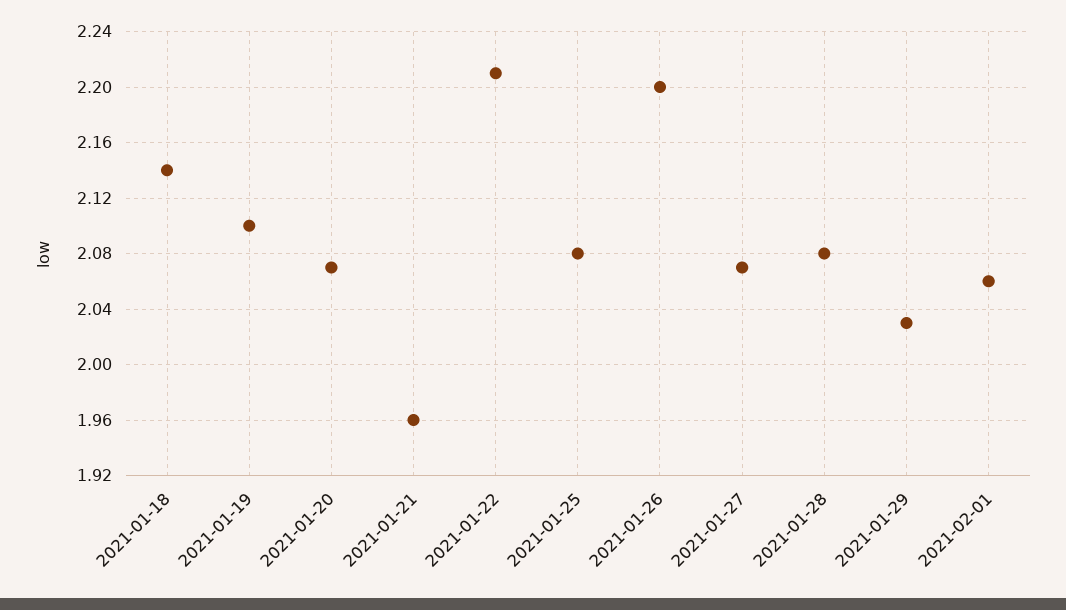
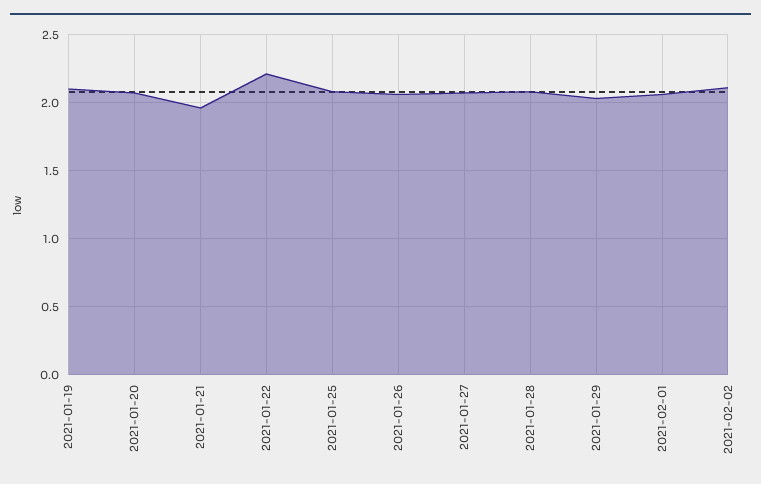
2021-01-18: 2.14 -> none
2021-01-26: 2.2 -> 2.05
2021-02-02: none -> 2.1

